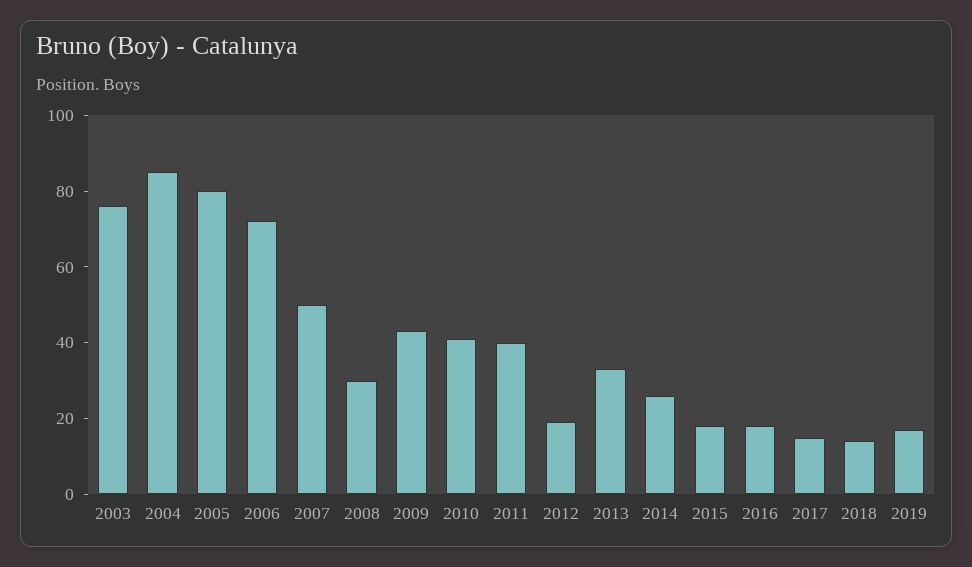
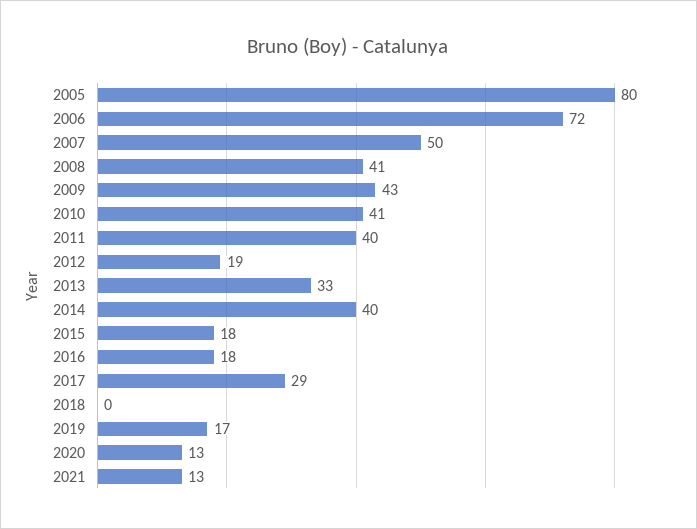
2003: 75 -> none
2004: 85 -> none
2008: 30 -> 41
2014: 25 -> 40
2017: 15 -> 29
2018: 15 -> 0
2020: none -> 13
2021: none -> 13

